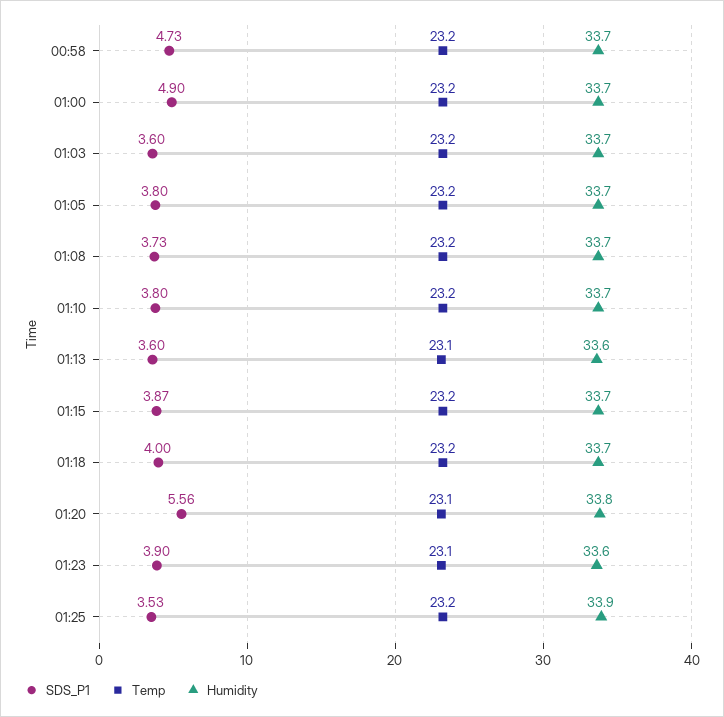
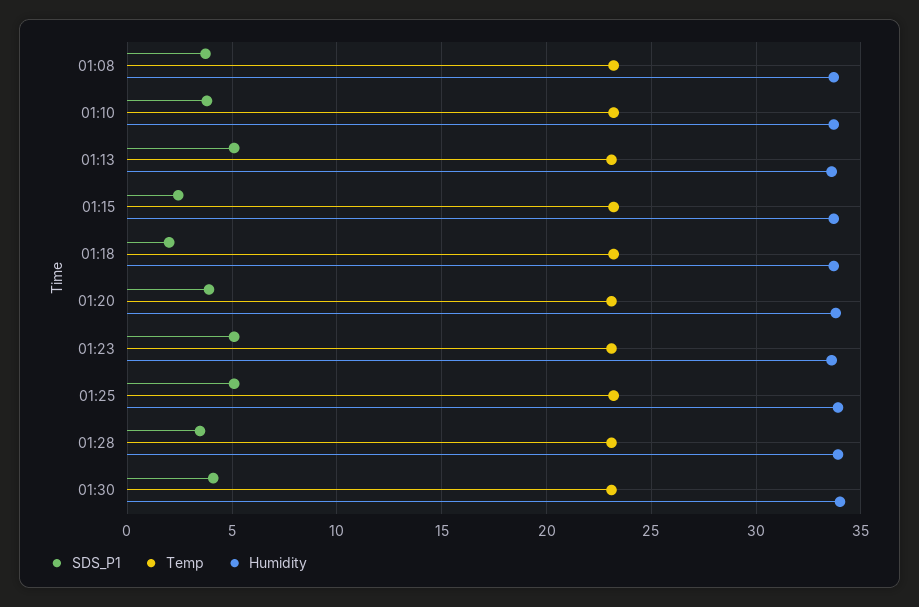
SDS_P1, 00:58: 4.73 -> none
Temp, 00:58: 23.2 -> none
Humidity, 00:58: 33.7 -> none
SDS_P1, 01:00: 4.9 -> none
Temp, 01:00: 23.2 -> none
Humidity, 01:00: 33.7 -> none
SDS_P1, 01:03: 3.6 -> none
Temp, 01:03: 23.2 -> none
Humidity, 01:03: 33.7 -> none
SDS_P1, 01:05: 3.8 -> none
Temp, 01:05: 23.2 -> none
Humidity, 01:05: 33.7 -> none
SDS_P1, 01:13: 3.6 -> 5
SDS_P1, 01:15: 3.87 -> 2.5
SDS_P1, 01:18: 4 -> 2
SDS_P1, 01:20: 5.56 -> 4
SDS_P1, 01:23: 3.9 -> 5
SDS_P1, 01:25: 3.53 -> 5
SDS_P1, 01:28: none -> 3.5
Temp, 01:28: none -> 23
Humidity, 01:28: none -> 34
SDS_P1, 01:30: none -> 4
Temp, 01:30: none -> 23
Humidity, 01:30: none -> 34

